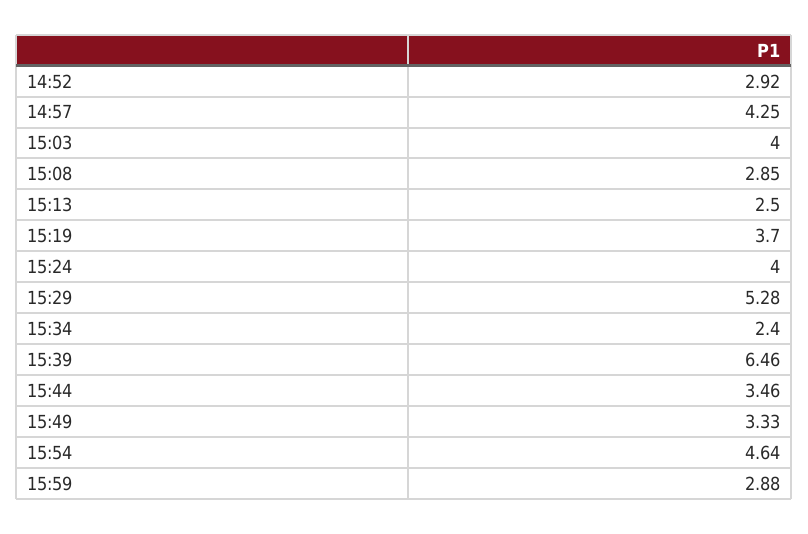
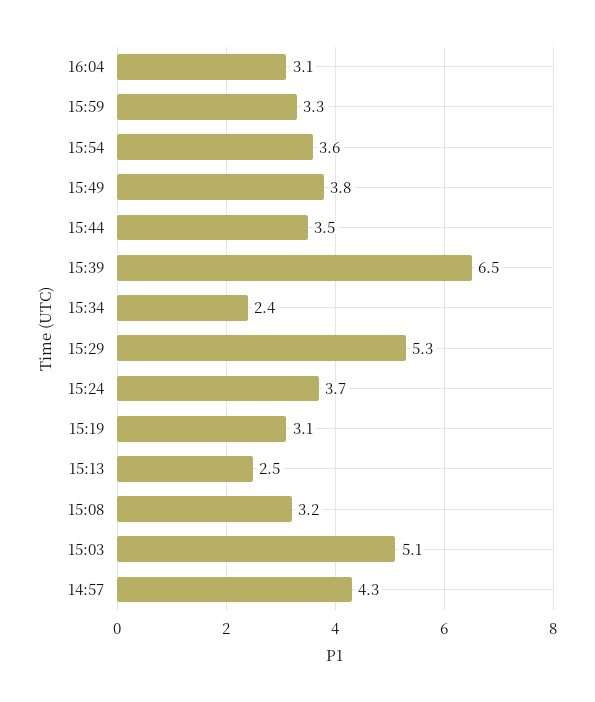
14:52: 2.92 -> none
15:03: 4 -> 5.1
15:08: 2.85 -> 3.2
15:19: 3.7 -> 3.1
15:24: 4 -> 3.7
15:49: 3.33 -> 3.8
15:54: 4.64 -> 3.6
15:59: 2.88 -> 3.3
16:04: none -> 3.1

